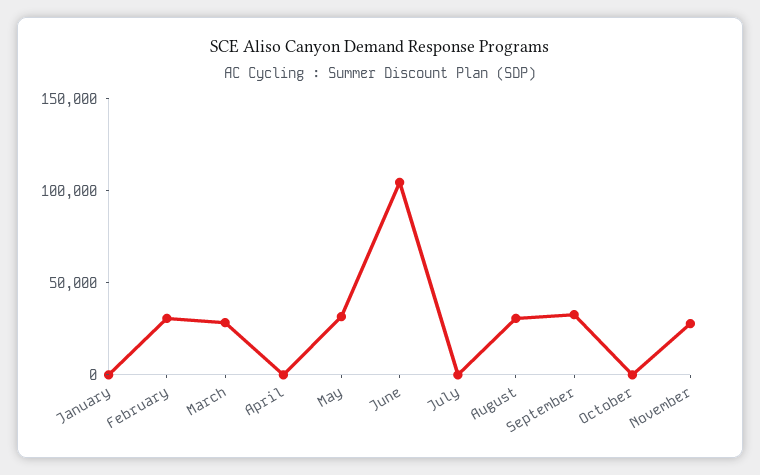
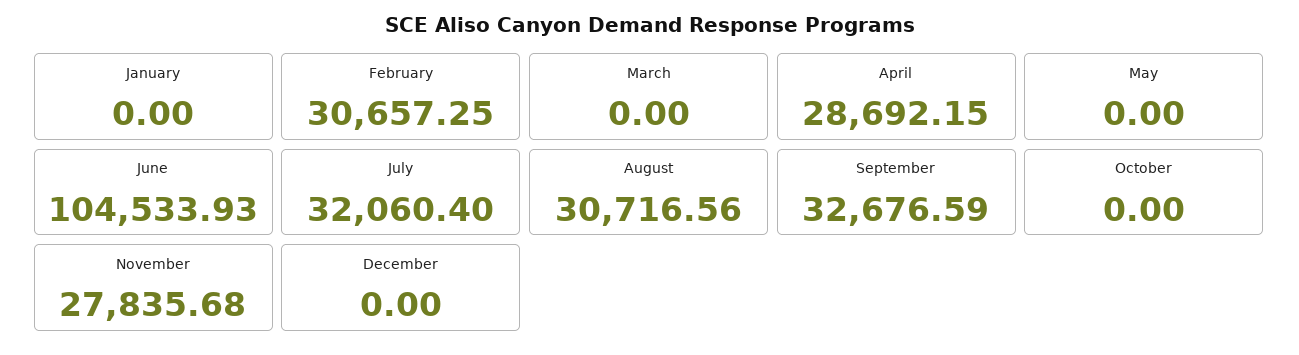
March: 30000 -> 0
April: 0 -> 28692.15
May: 30000 -> 0
July: 0 -> 32060.4
December: none -> 0

